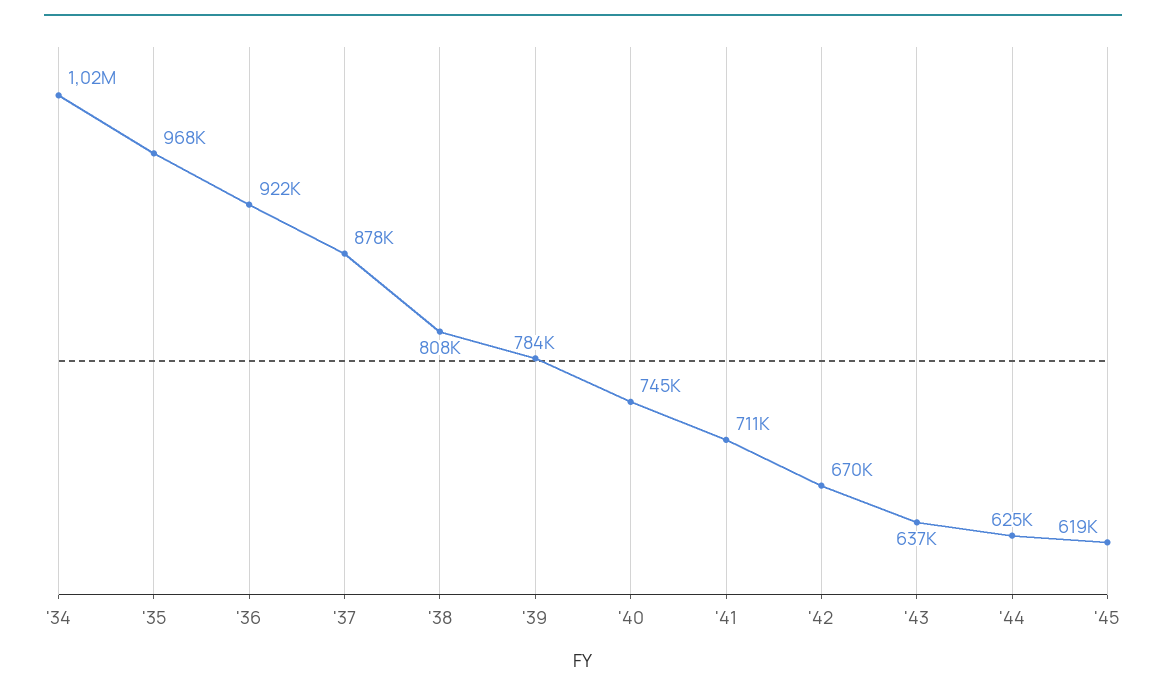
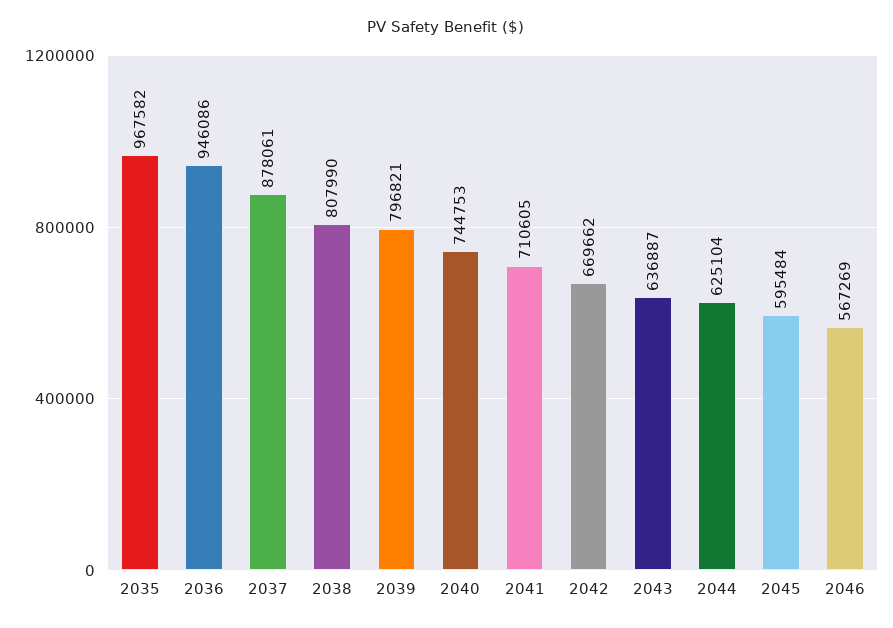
'34: 1020000 -> none
'36: 922000 -> 946086
'39: 784000 -> 796821
'45: 619000 -> 595484
2046: none -> 567269

